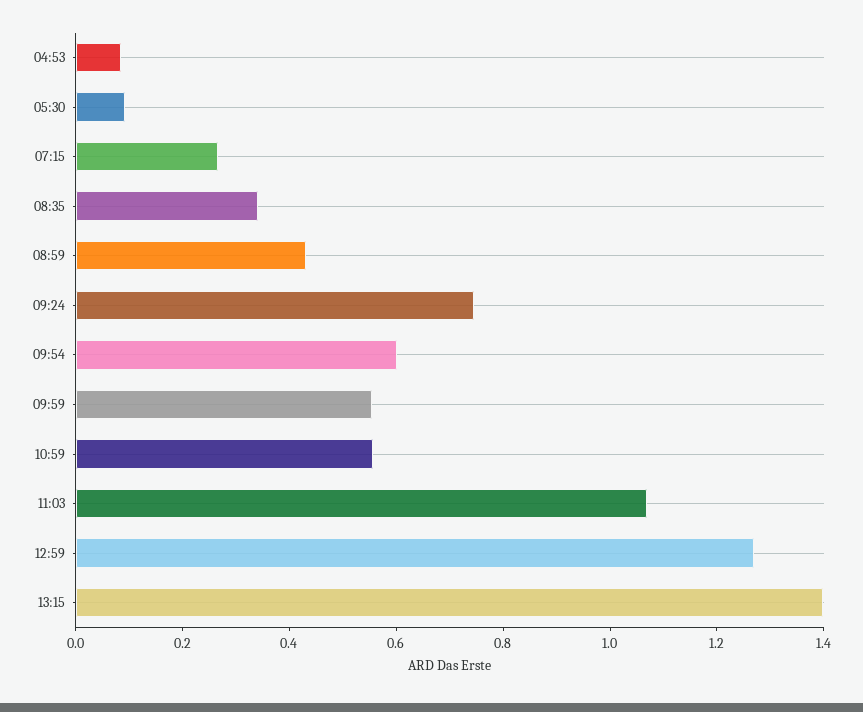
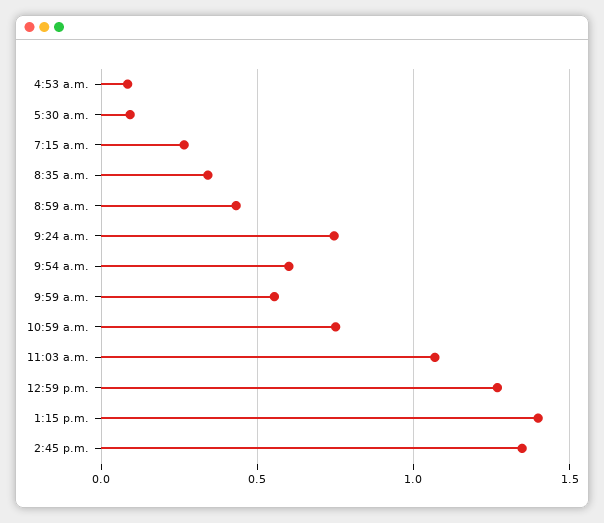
10:59: 0.55 -> 0.75
2:45 p.m.: none -> 1.35

